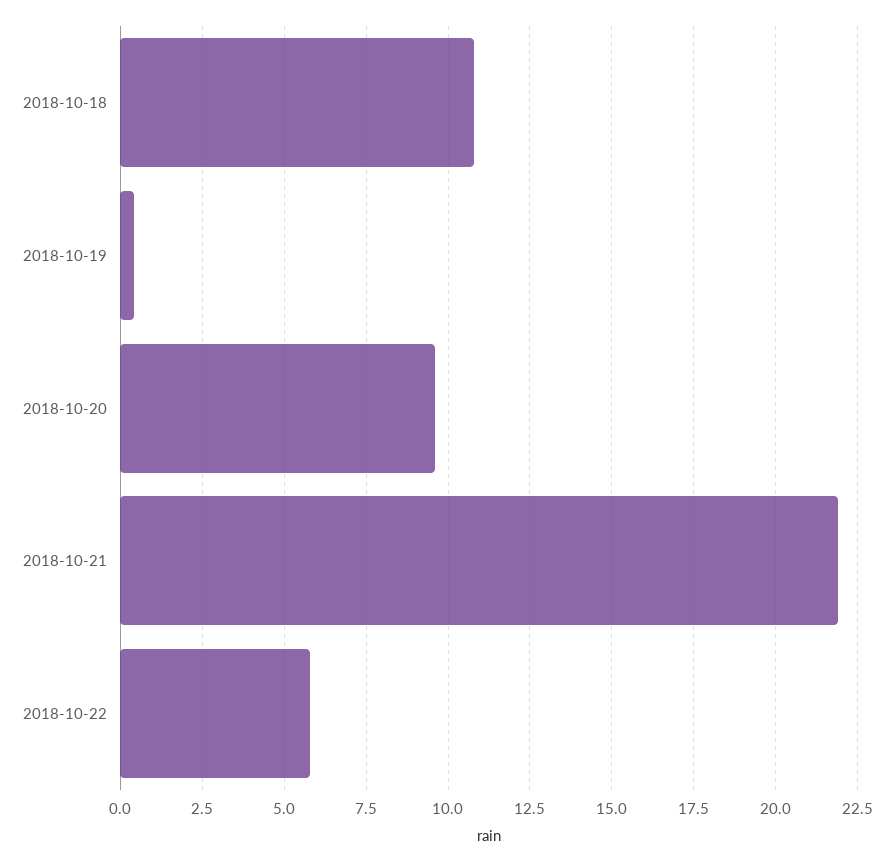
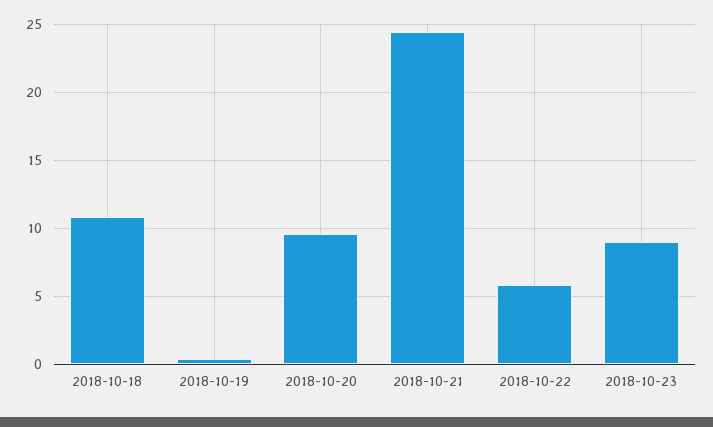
2018-10-21: 22 -> 24.5
2018-10-23: none -> 9

